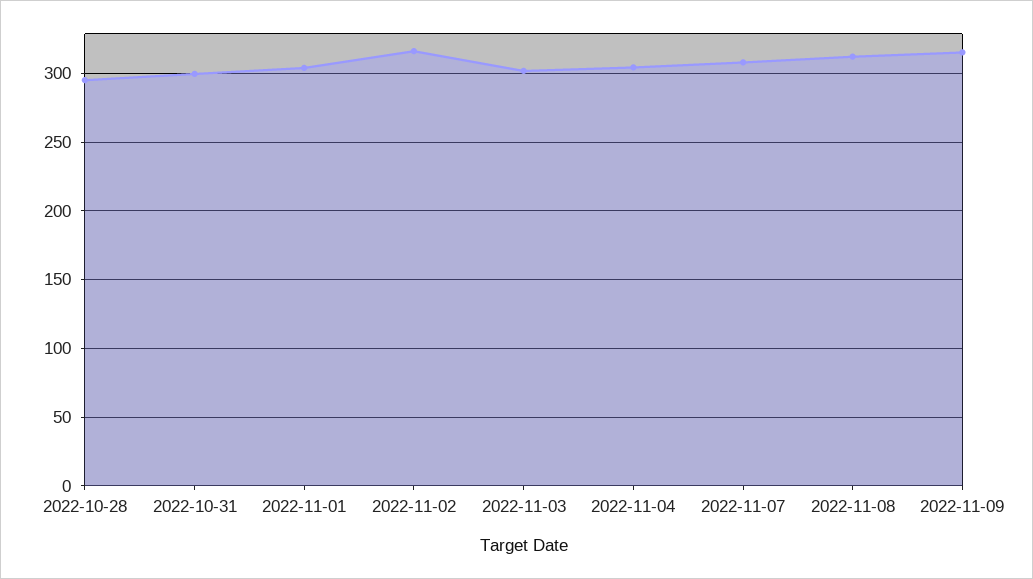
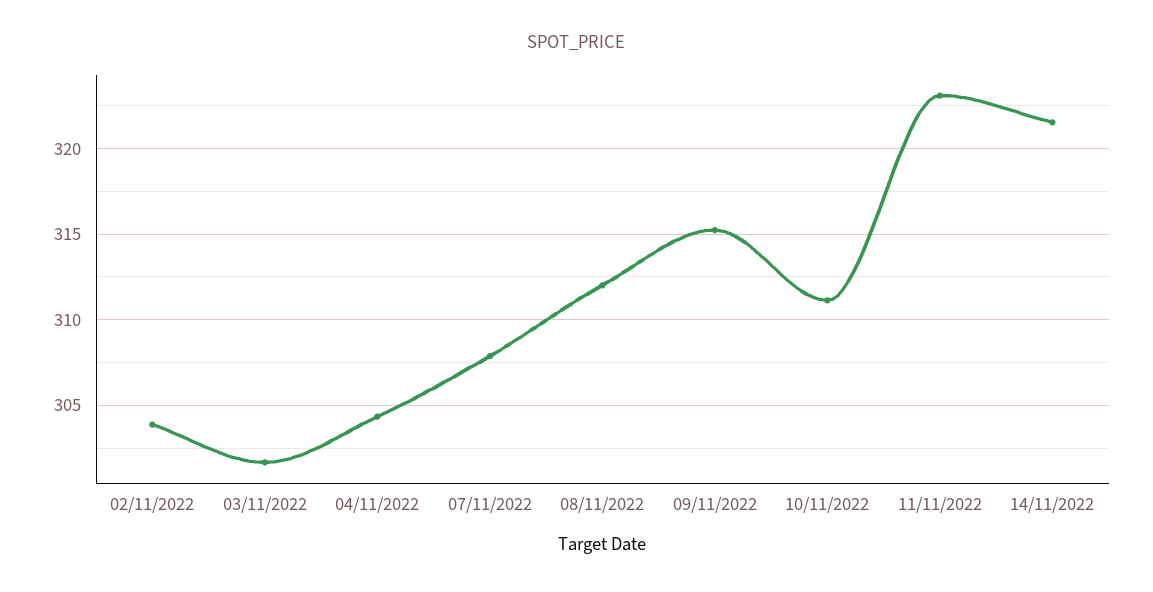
2022-10-28: 295 -> none
2022-10-31: 300 -> none
2022-11-01: 305 -> none
2022-11-02: 315 -> 304
10/11/2022: none -> 311
11/11/2022: none -> 323
14/11/2022: none -> 321.5

